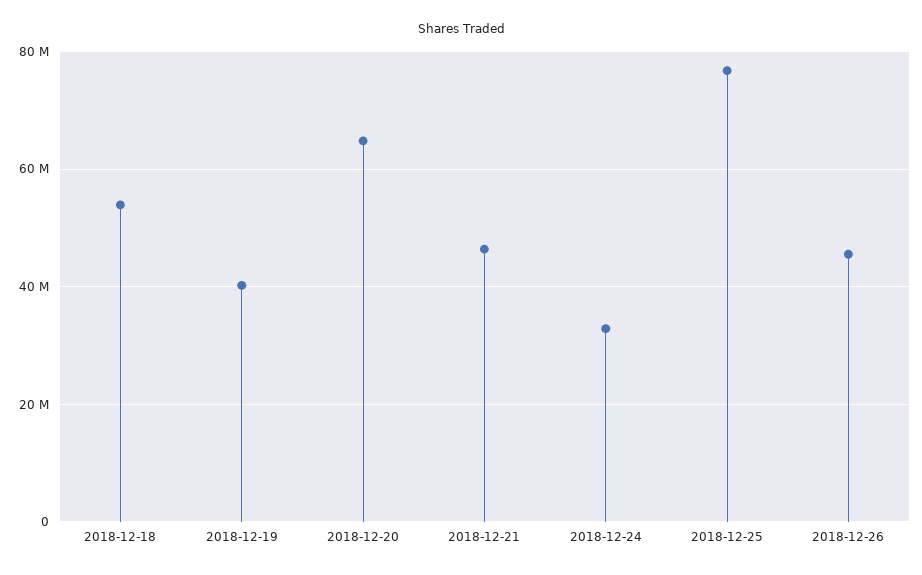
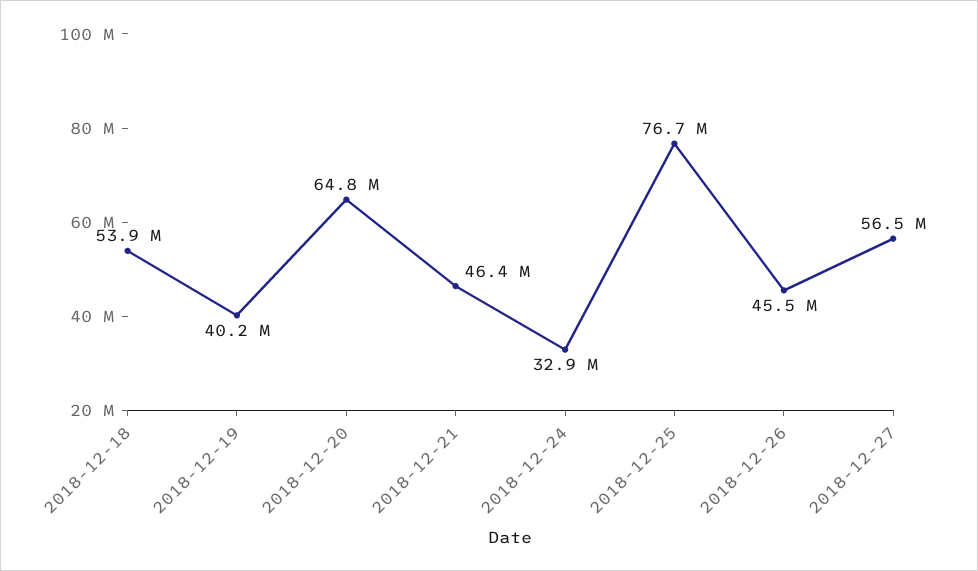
2018-12-27: none -> 56500000

